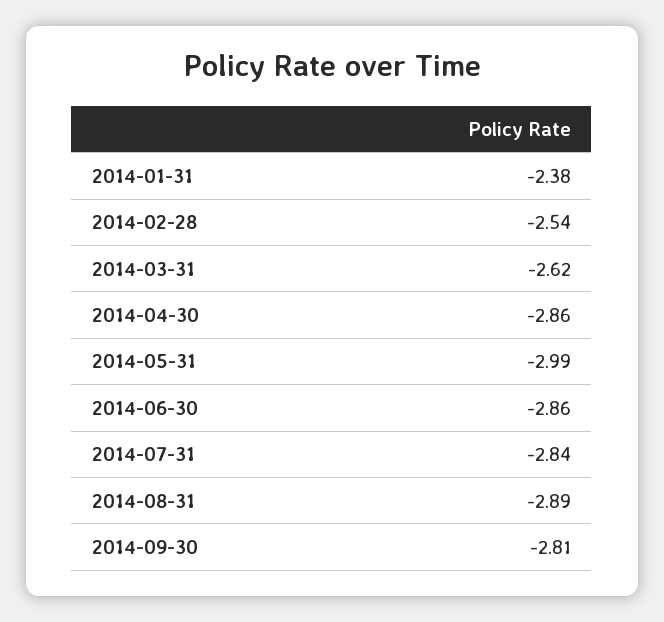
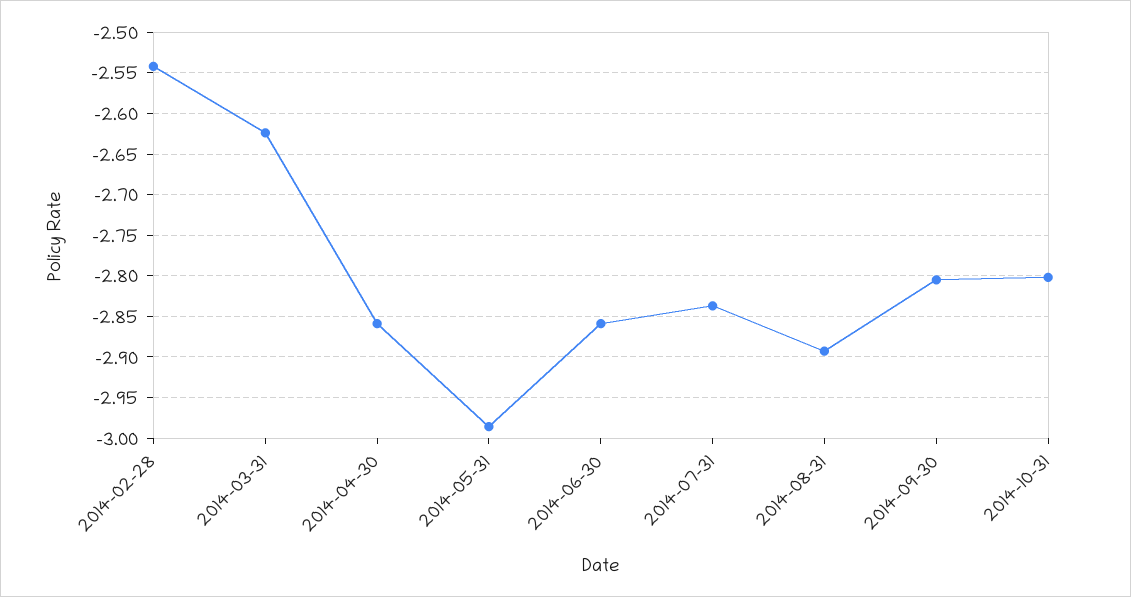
2014-01-31: -2.38 -> none
2014-10-31: none -> -2.8

